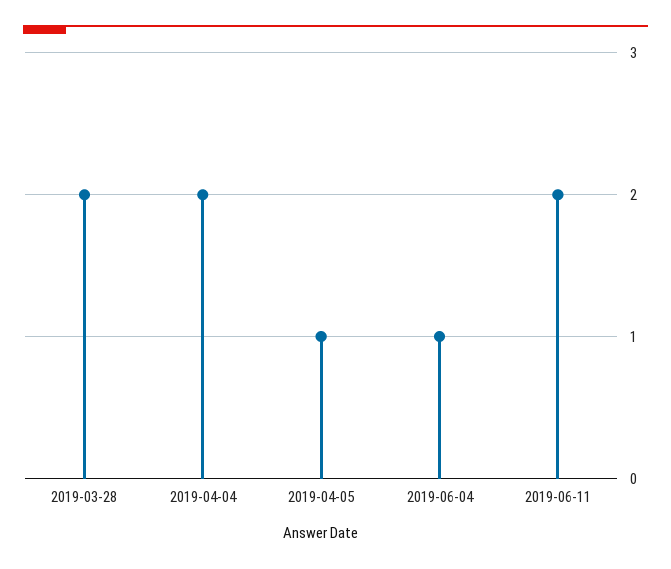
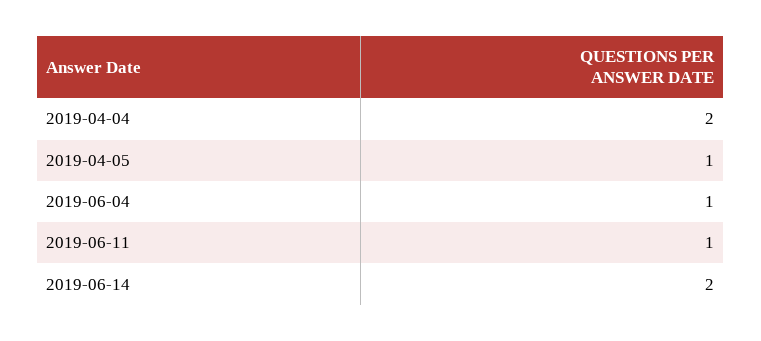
2019-03-28: 2 -> none
2019-06-11: 2 -> 1
2019-06-14: none -> 2

